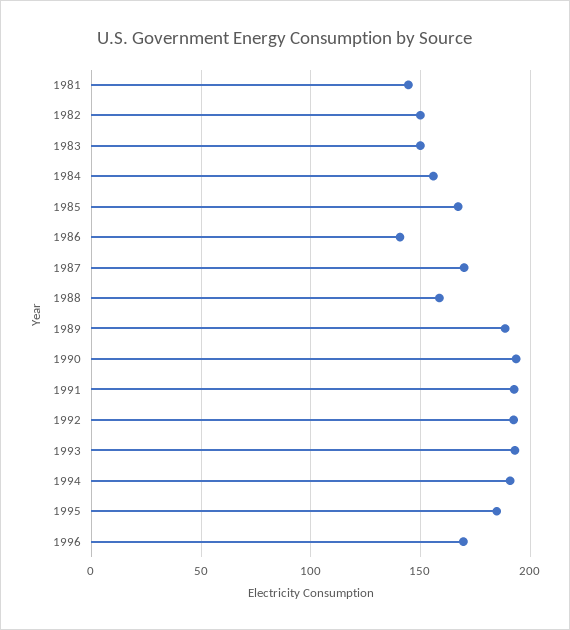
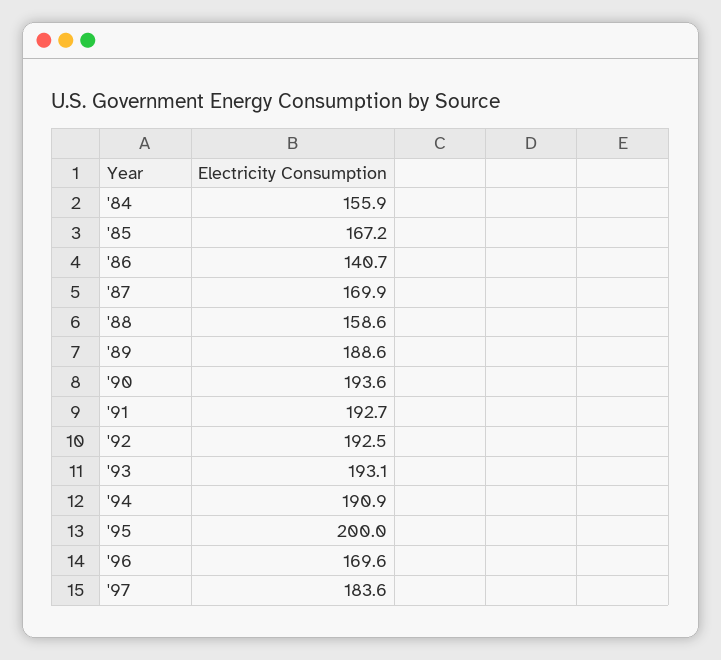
1981: 145 -> none
1982: 150 -> none
1983: 150 -> none
1995: 185 -> 200
'97: none -> 183.6

